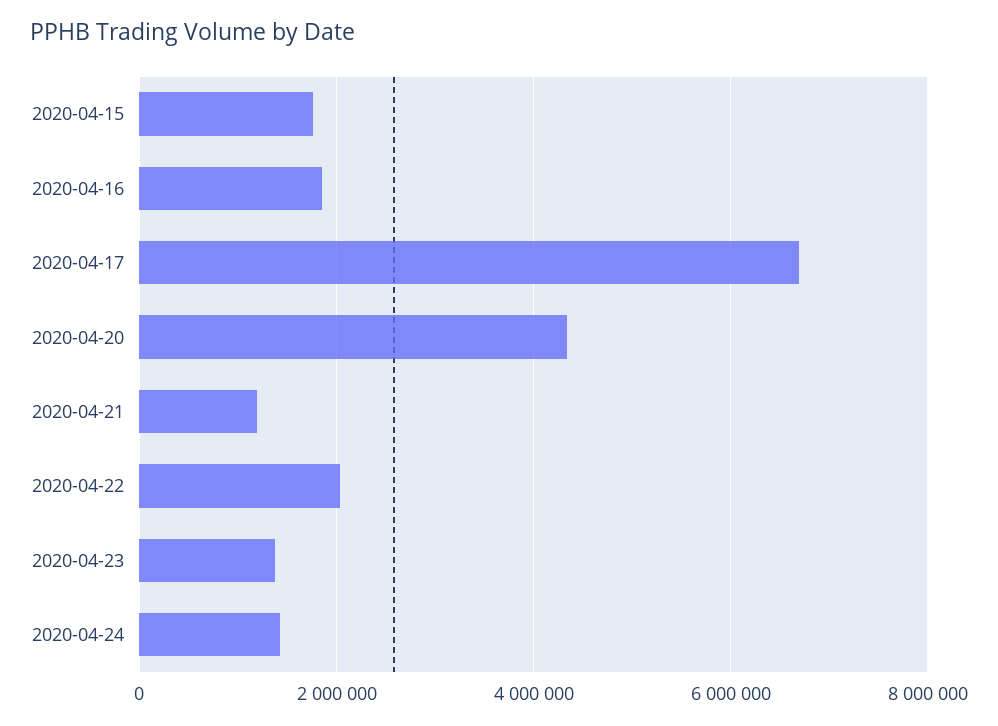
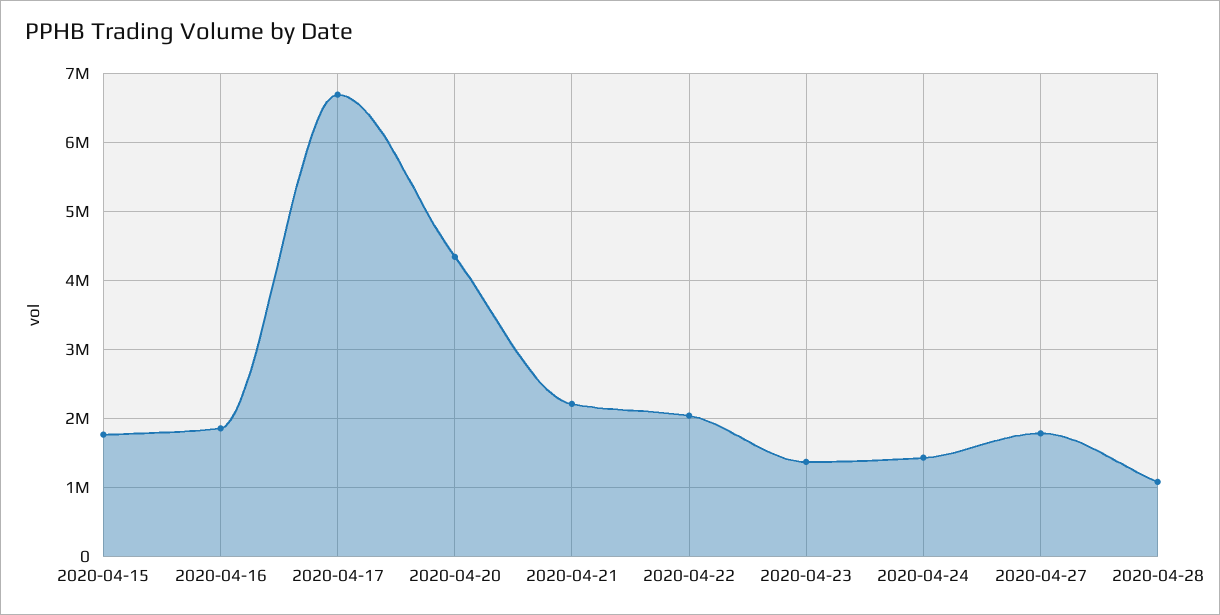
2020-04-21: 1200000 -> 2200000
2020-04-27: none -> 1800000
2020-04-28: none -> 1100000

